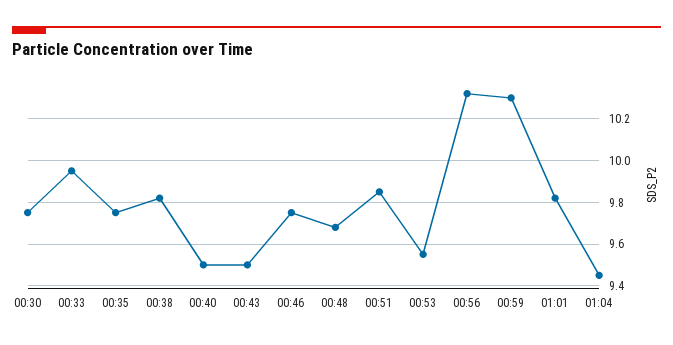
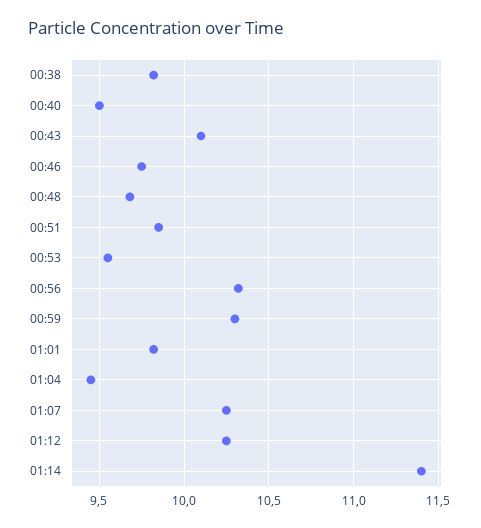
00:30: 9.75 -> none
00:33: 9.95 -> none
00:35: 9.75 -> none
00:43: 9.5 -> 10.1
01:07: none -> 10.25
01:12: none -> 10.25
01:14: none -> 11.4

